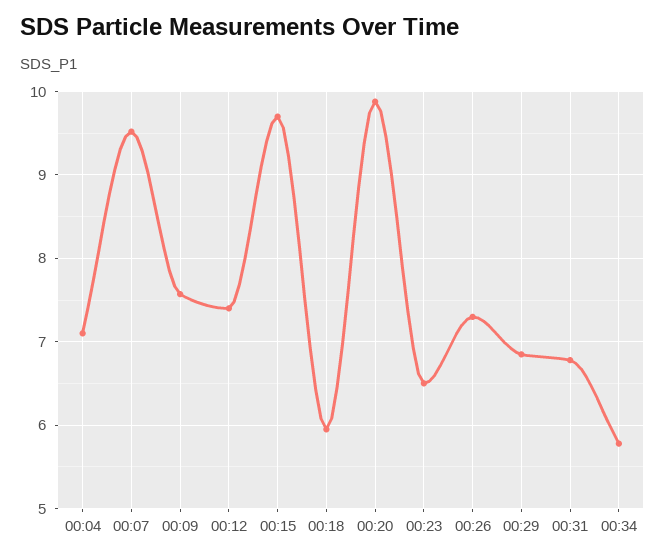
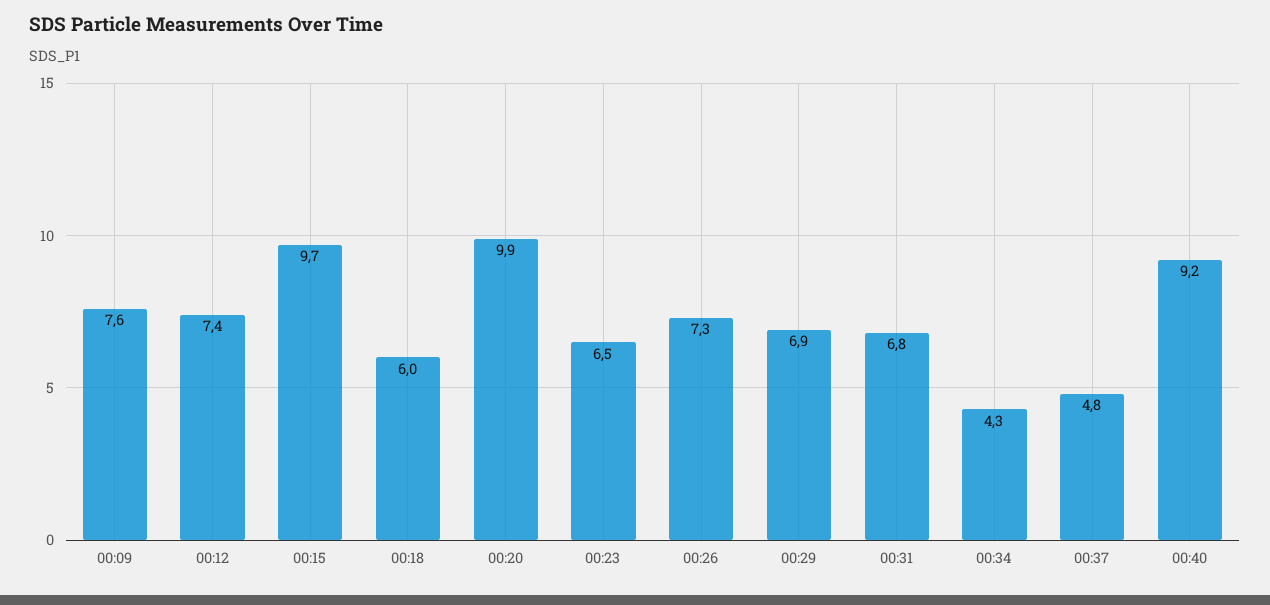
00:04: 7.1 -> none
00:07: 9.5 -> none
00:34: 5.8 -> 4.3
00:37: none -> 4.8
00:40: none -> 9.2

